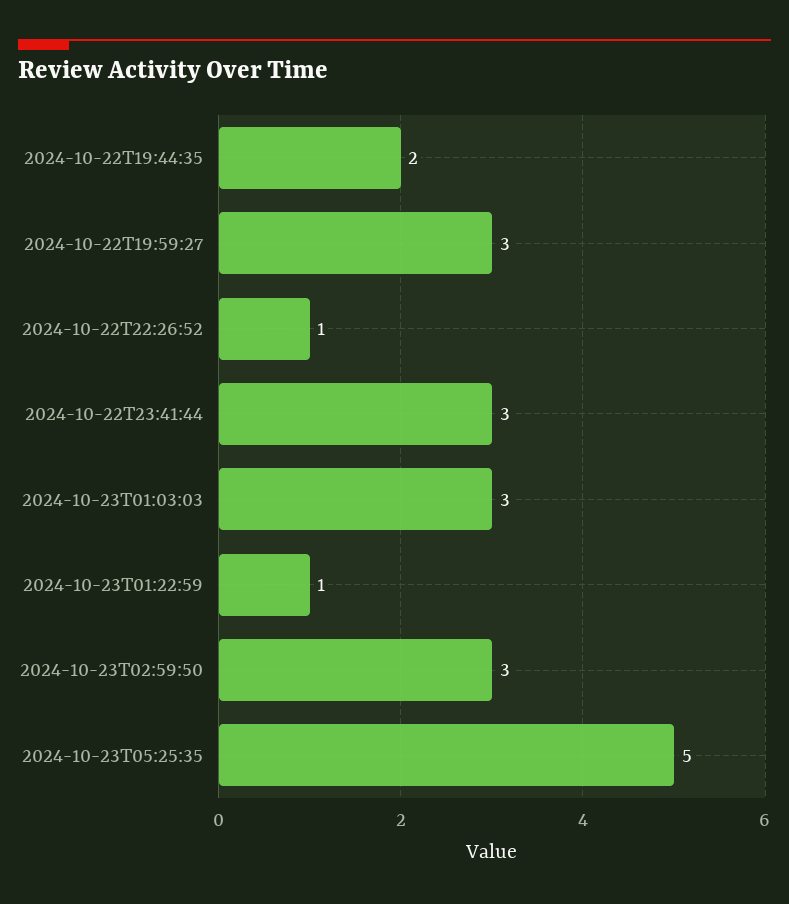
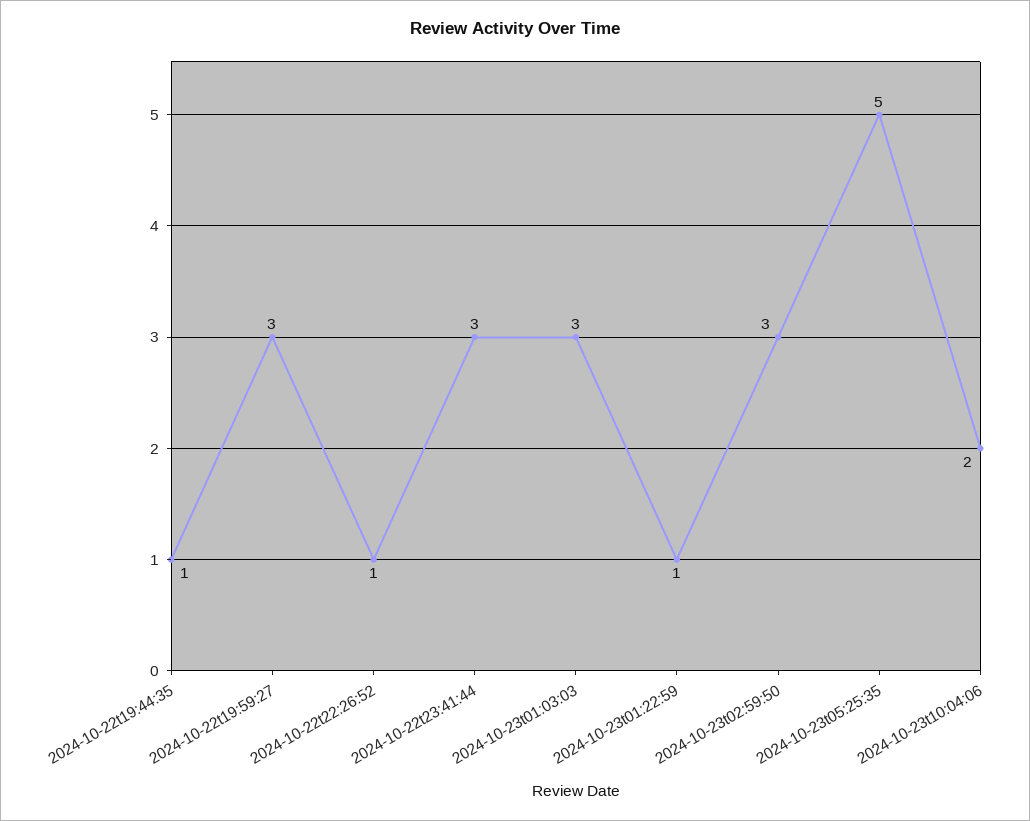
2024-10-22T19:44:35: 2 -> 1
2024-10-23t10:04:06: none -> 2

